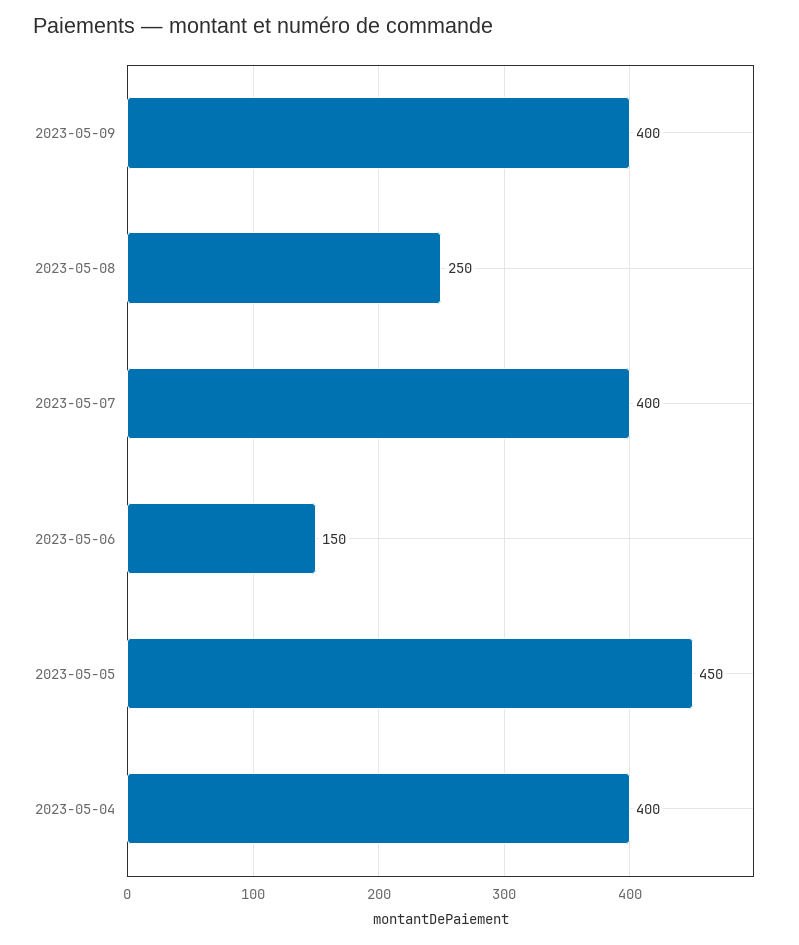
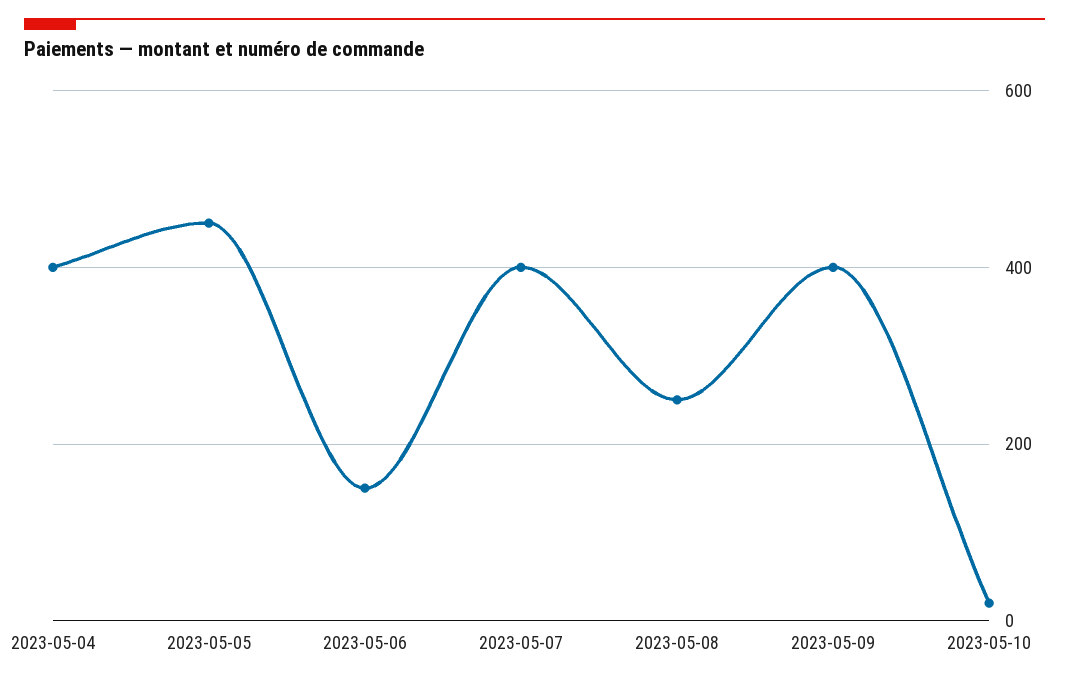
2023-05-10: none -> 20

